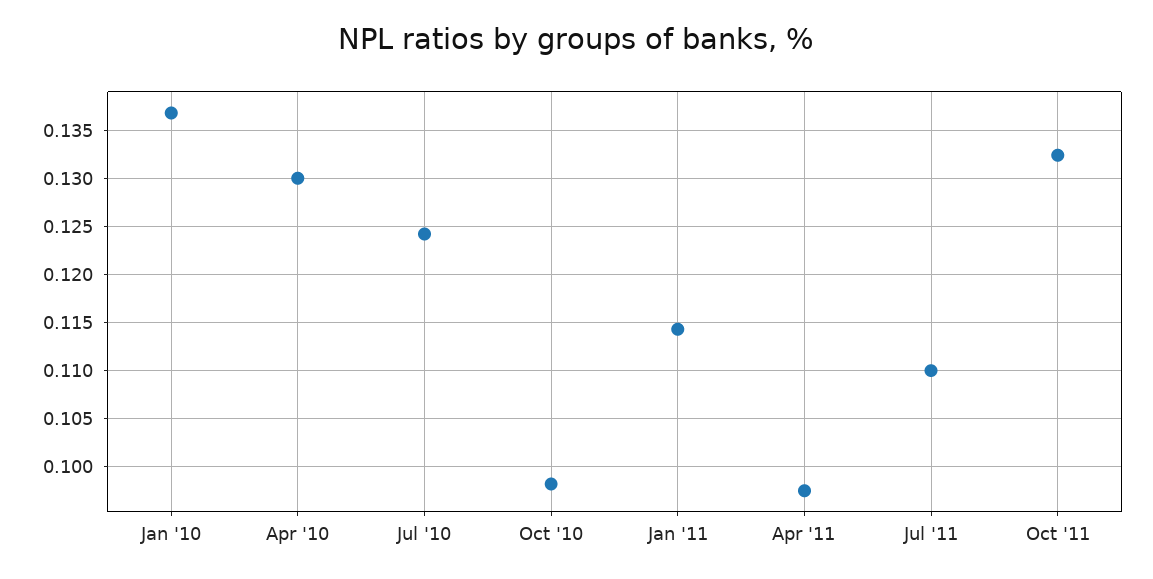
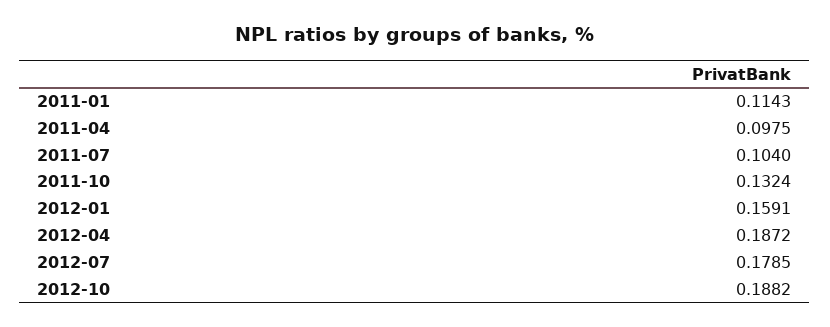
Jan '10: 0.137 -> none
Apr '10: 0.13 -> none
Jul '10: 0.124 -> none
Oct '10: 0.098 -> none
Jul '11: 0.11 -> 0.104
2012-01: none -> 0.1591
2012-04: none -> 0.1872
2012-07: none -> 0.1785
2012-10: none -> 0.1882

